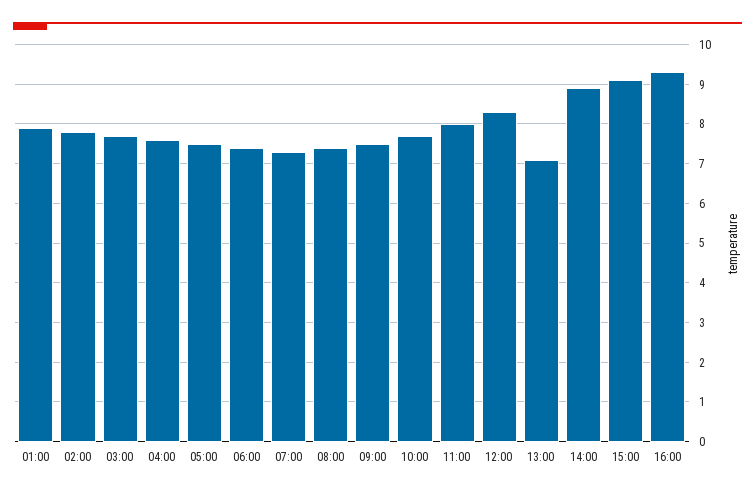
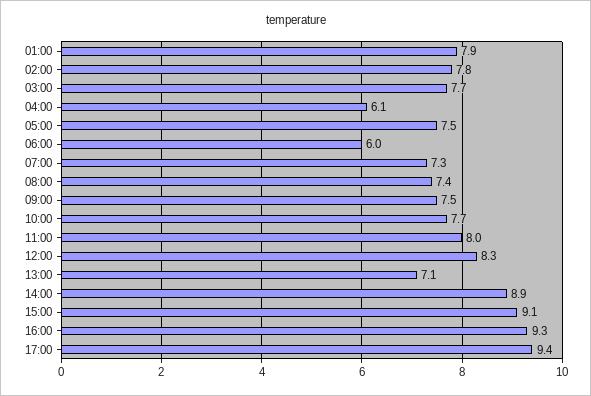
04:00: 7.5 -> 6.1
06:00: 7.5 -> 6
17:00: none -> 9.4

